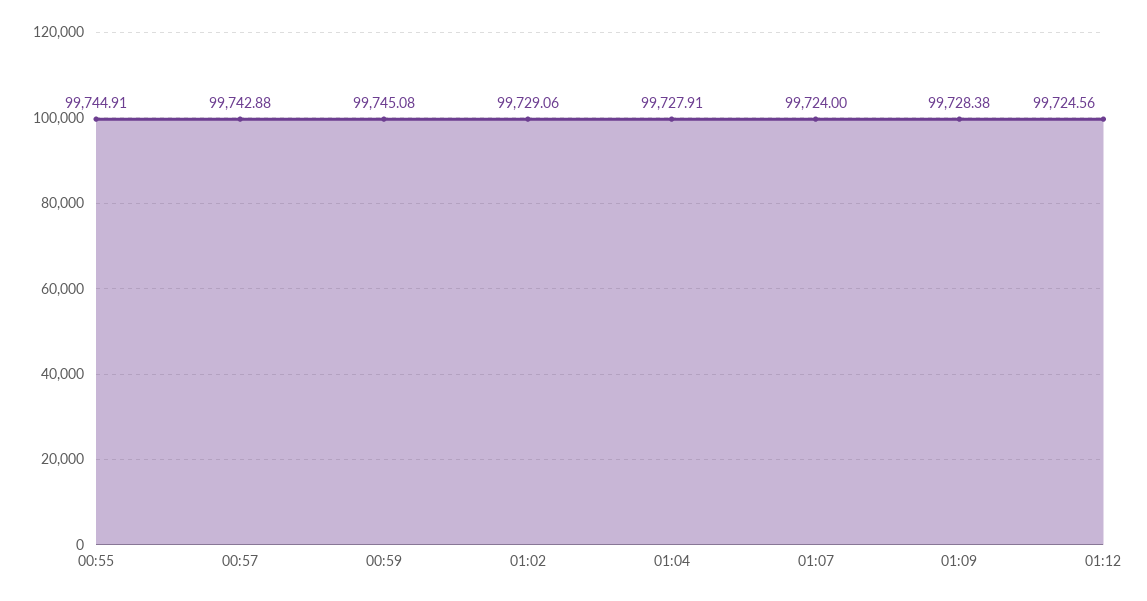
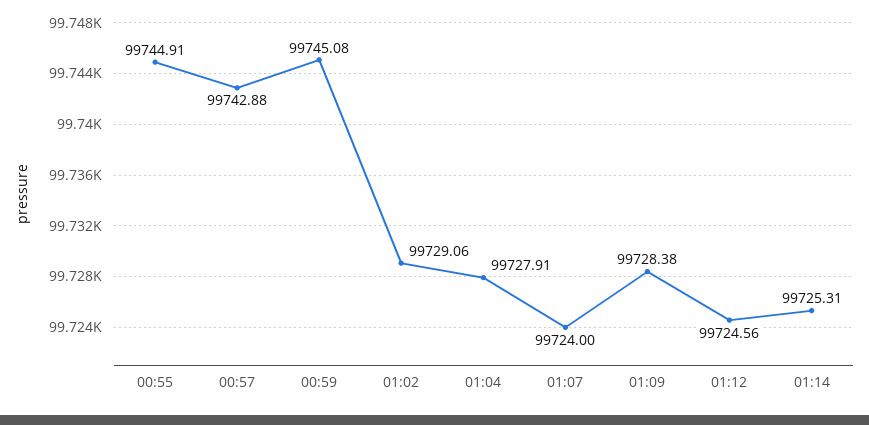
01:14: none -> 99725.31

